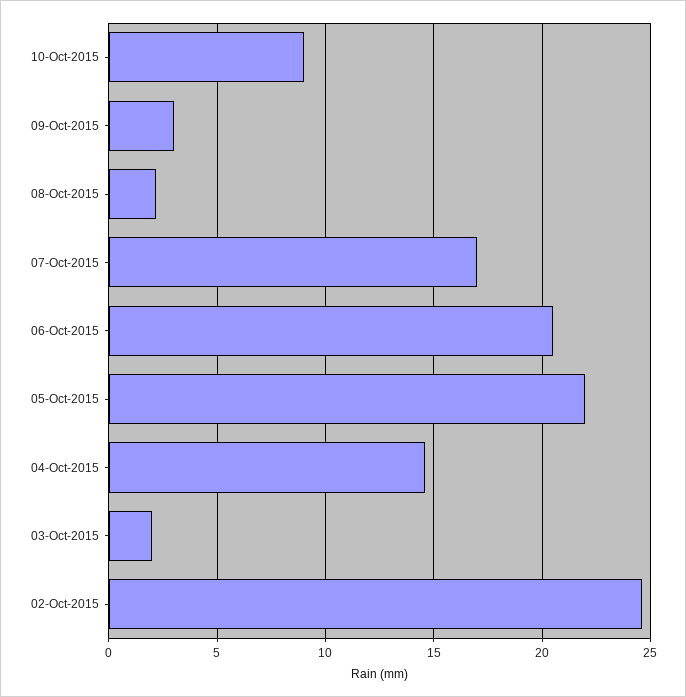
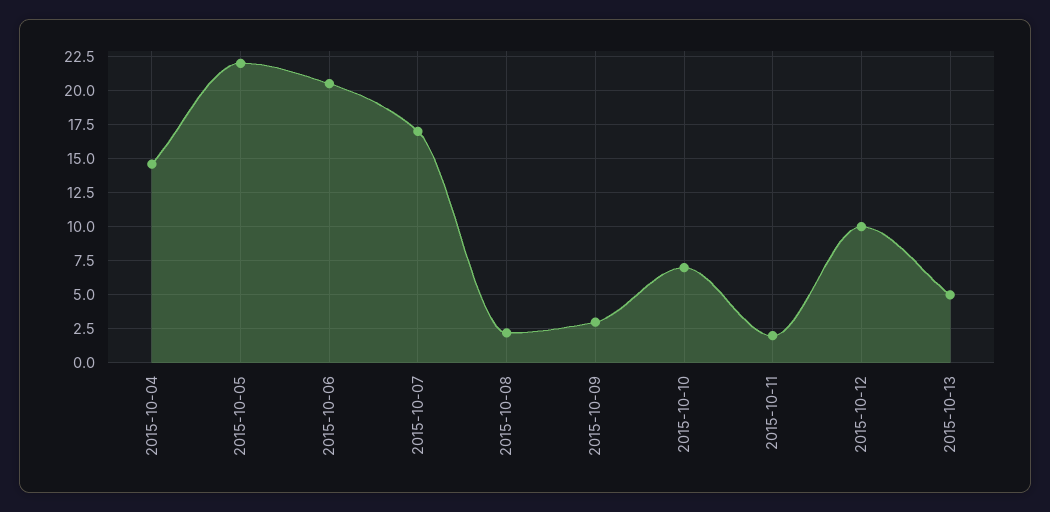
10-Oct-2015: 9 -> 7
03-Oct-2015: 2 -> none
02-Oct-2015: 24.5 -> none
2015-10-11: none -> 2
2015-10-12: none -> 10
2015-10-13: none -> 5

